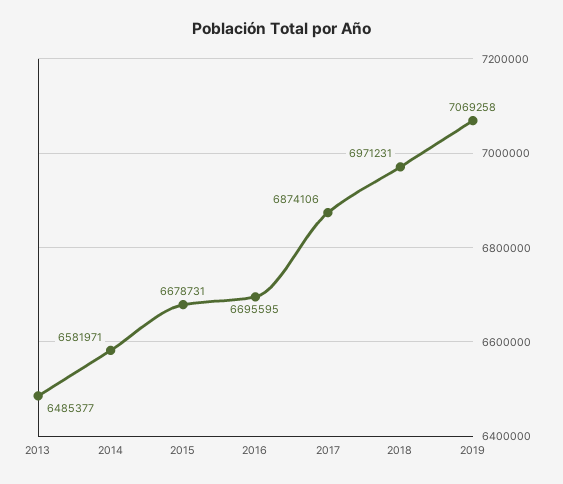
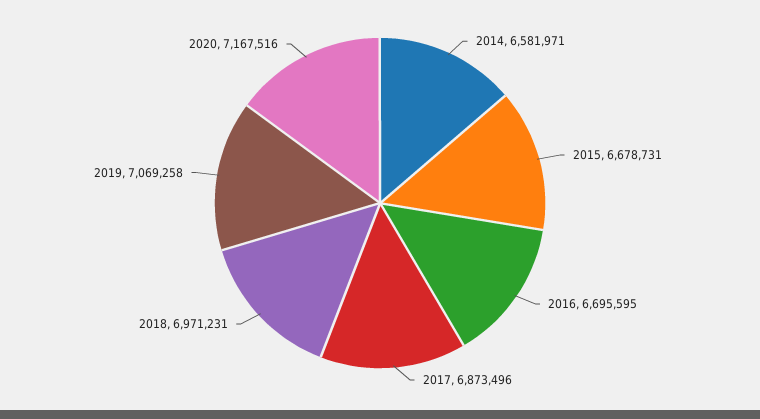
2013: 6485377 -> none
2017: 6874106 -> 6873496
2020: none -> 7167516

